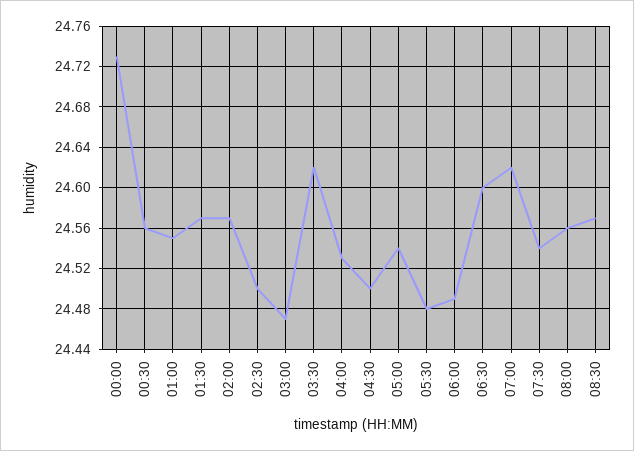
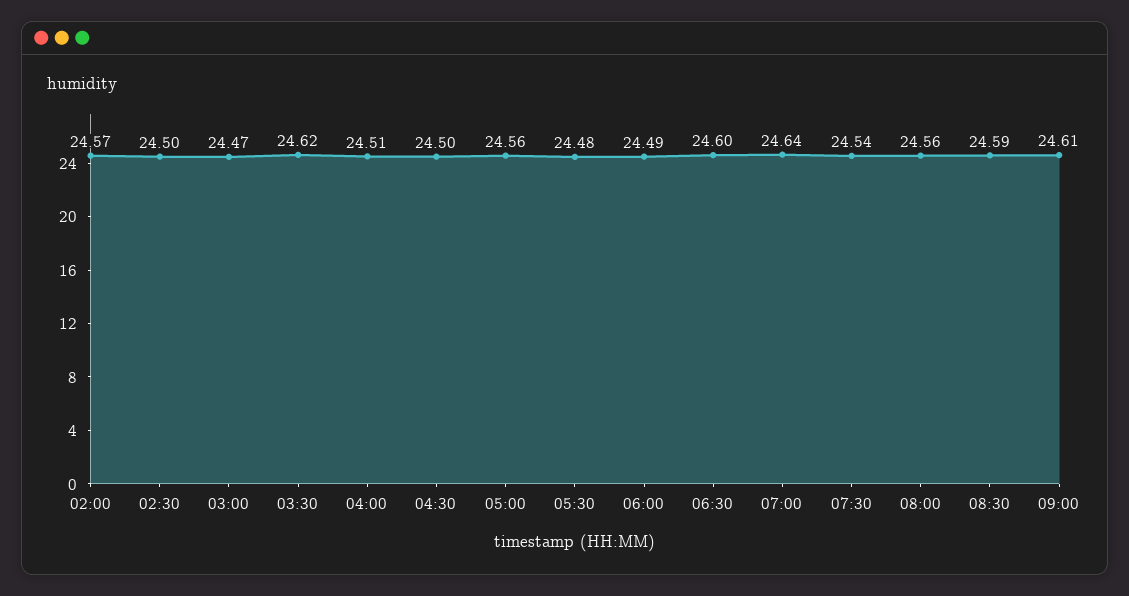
00:00: 24.73 -> none
00:30: 24.56 -> none
01:00: 24.55 -> none
01:30: 24.57 -> none
04:00: 24.53 -> 24.51
05:00: 24.54 -> 24.56
07:00: 24.62 -> 24.64
08:30: 24.57 -> 24.59
09:00: none -> 24.61

